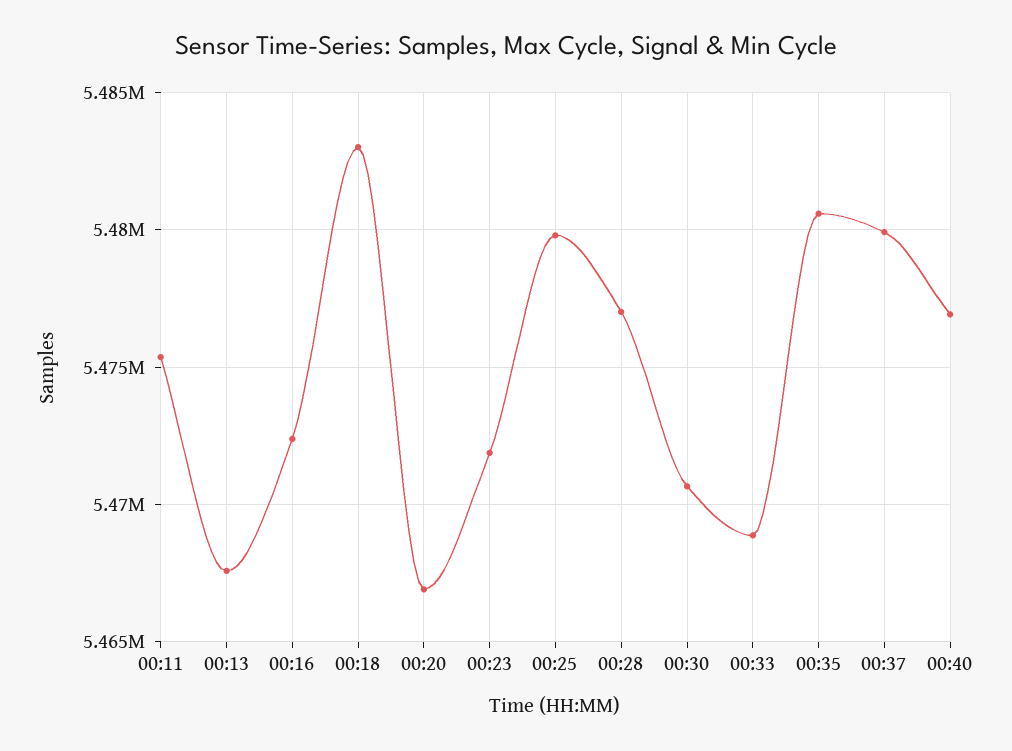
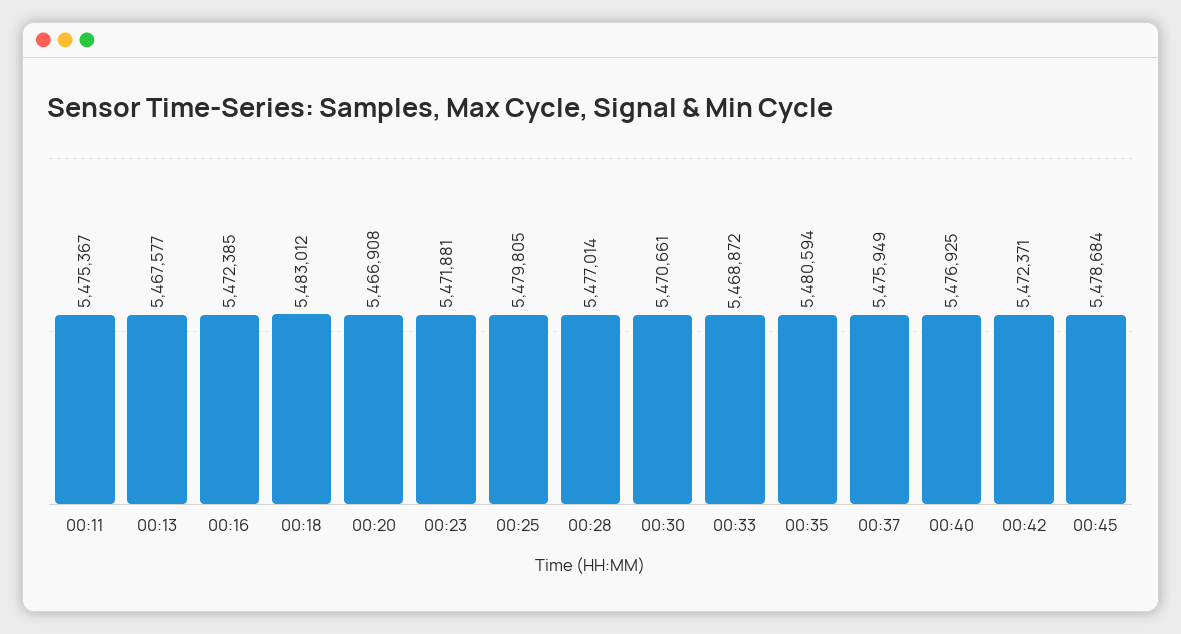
00:37: 5480000 -> 5475949
00:42: none -> 5472371
00:45: none -> 5478684

